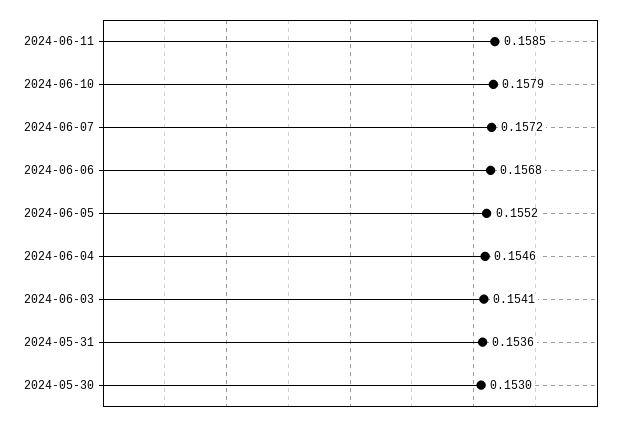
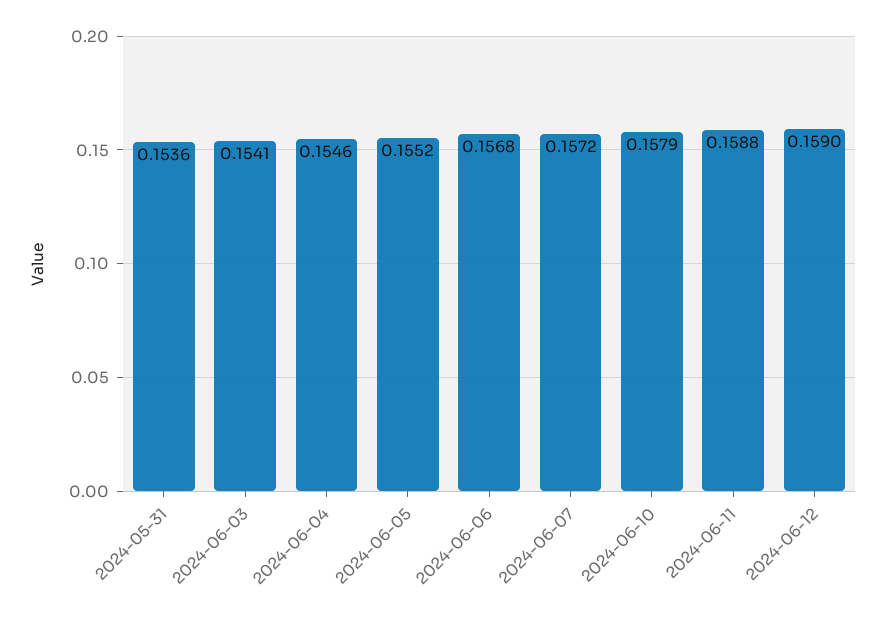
2024-06-11: 0.1585 -> 0.1588
2024-05-30: 0.153 -> none
2024-06-12: none -> 0.159

